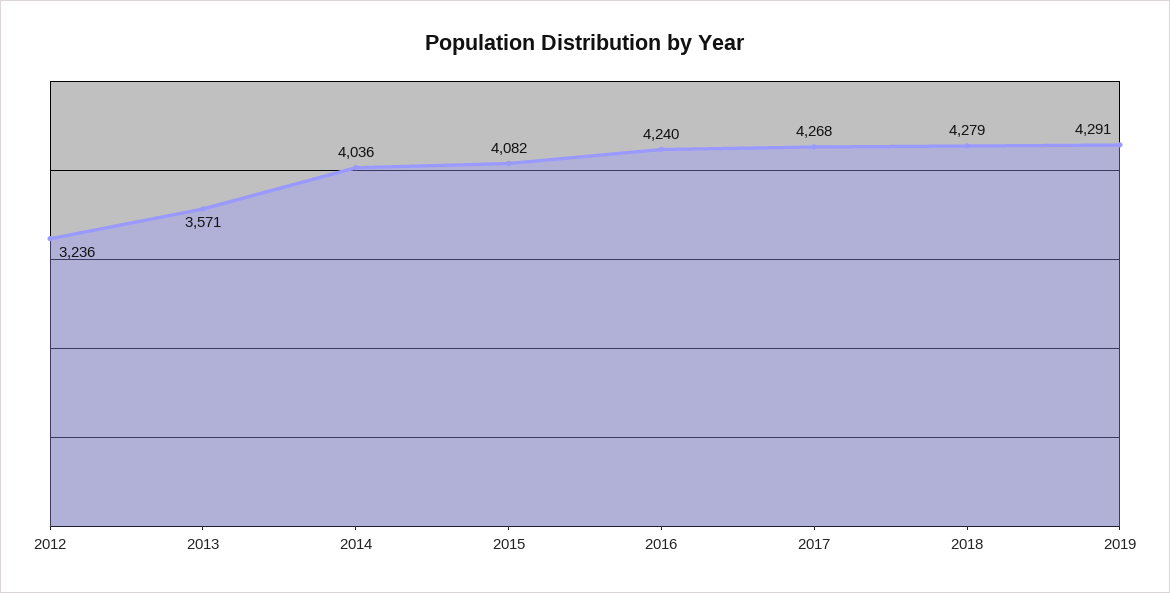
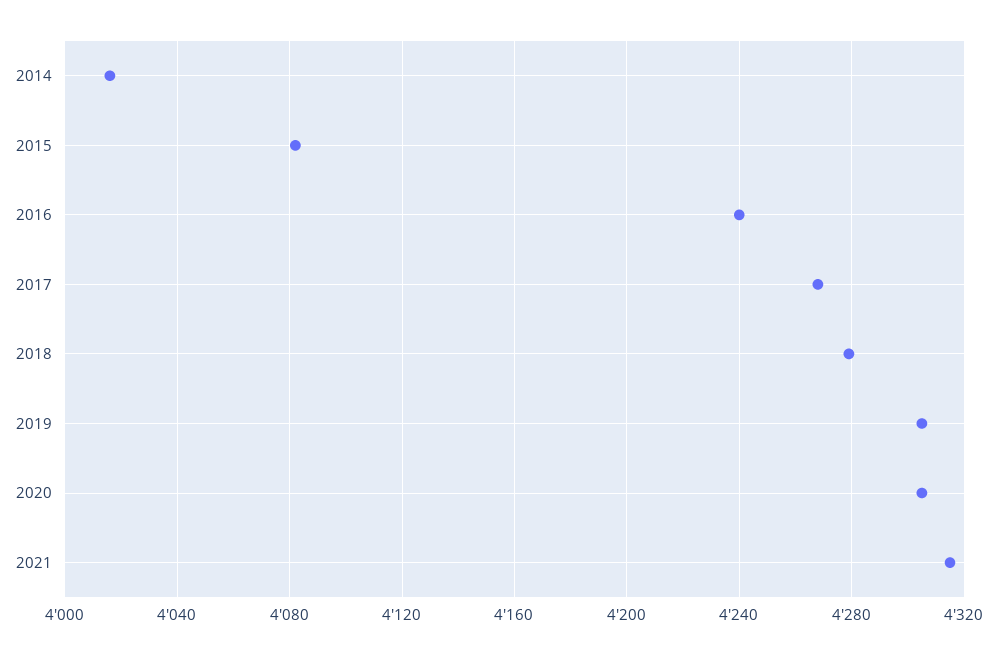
2012: 3236 -> none
2013: 3571 -> none
2014: 4036 -> 4015
2019: 4291 -> 4305
2020: none -> 4305
2021: none -> 4315

